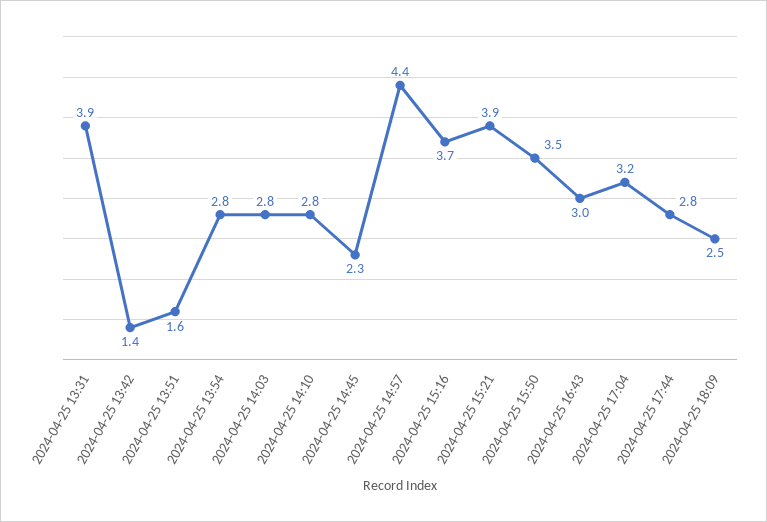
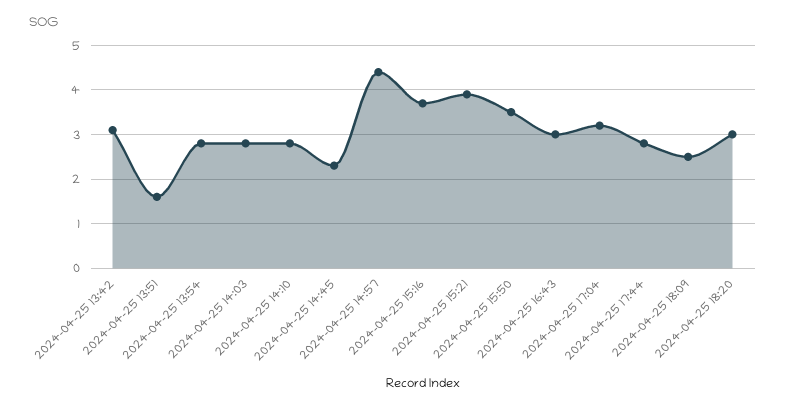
2024-04-25 13:31: 3.9 -> none
2024-04-25 13:42: 1.4 -> 3
2024-04-25 18:20: none -> 3

